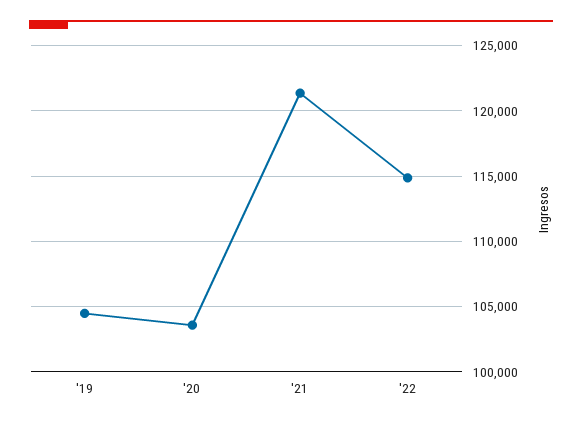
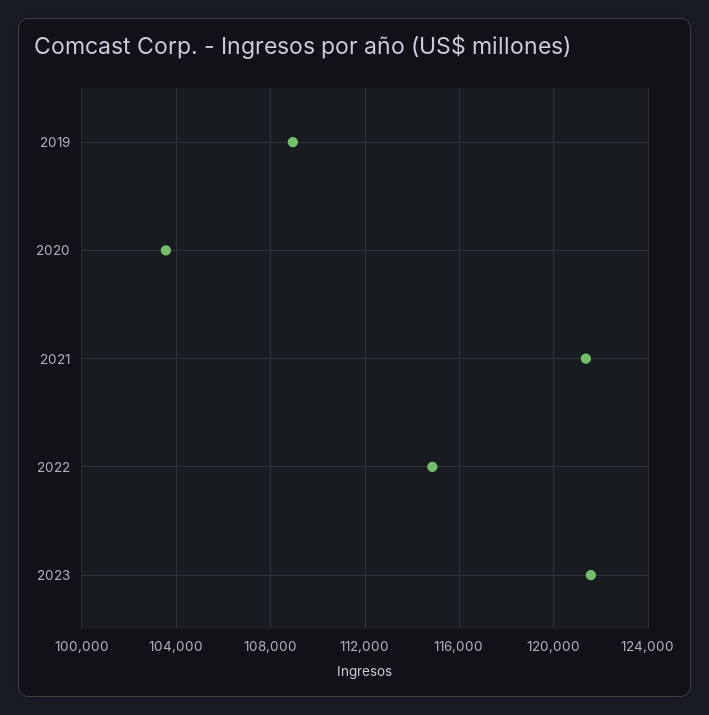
'19: 104500 -> 109000
2023: none -> 121500

